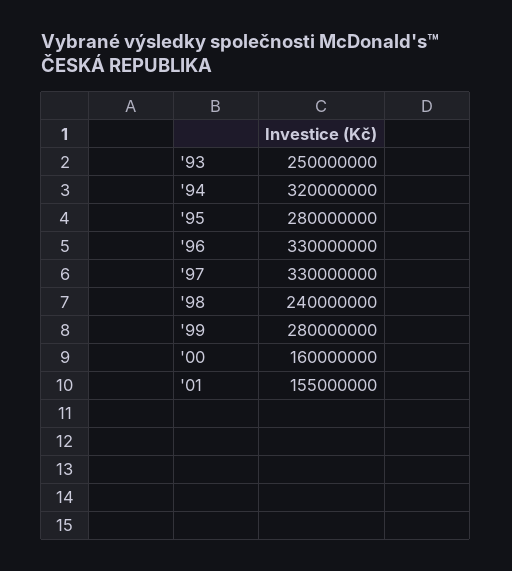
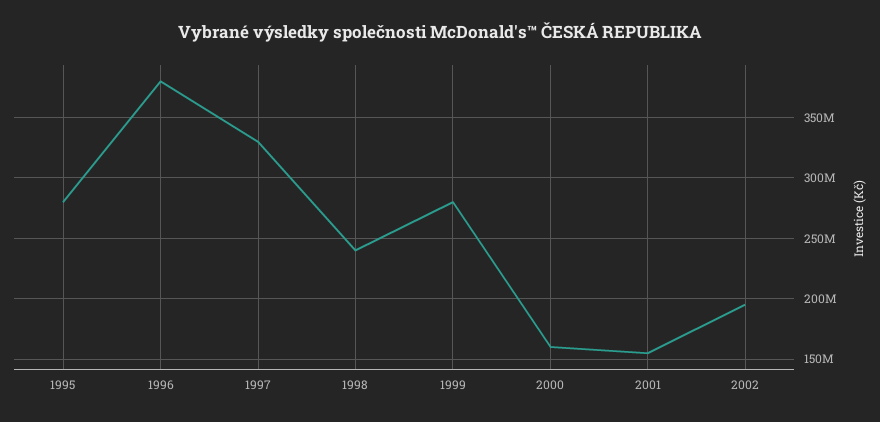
'93: 250000000 -> none
'94: 320000000 -> none
'96: 330000000 -> 380000000
2002: none -> 195000000

